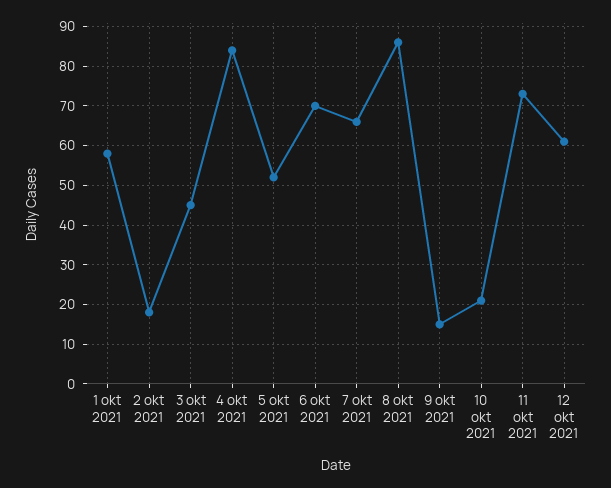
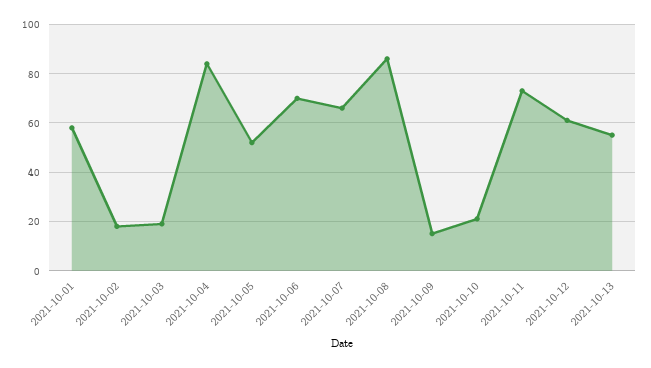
3 okt 2021: 45 -> 20
2021-10-13: none -> 55

